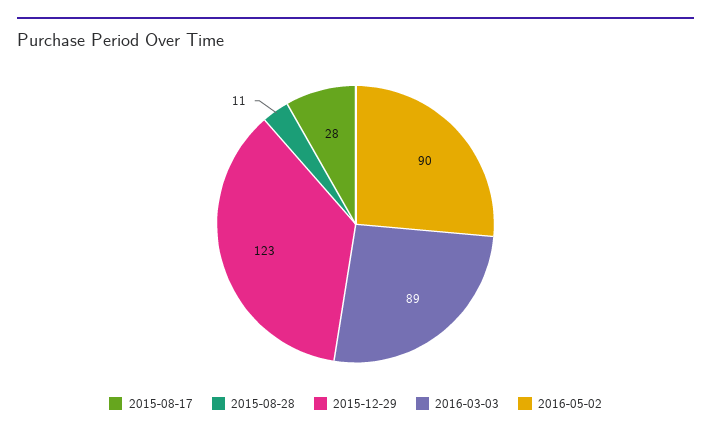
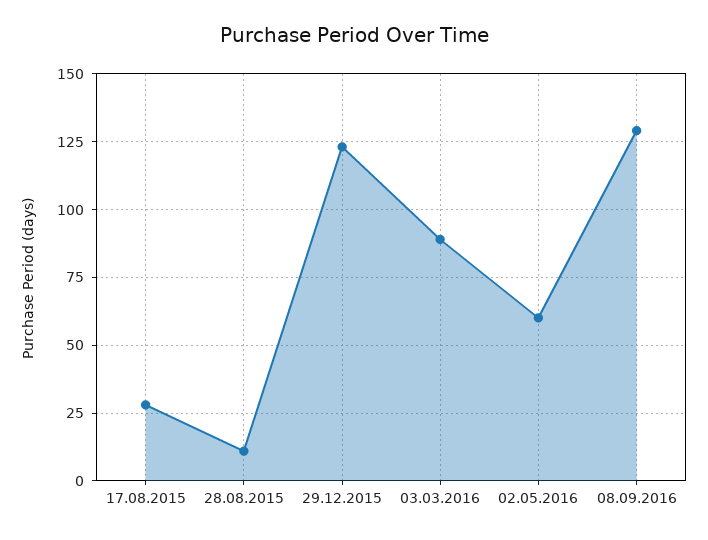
2016-05-02: 90 -> 60
08.09.2016: none -> 130

